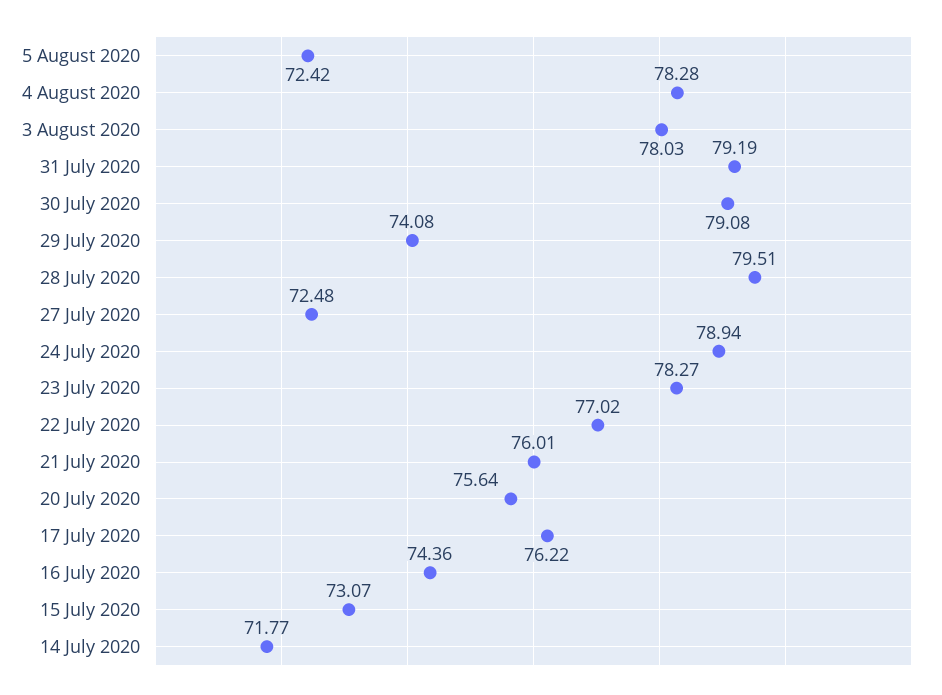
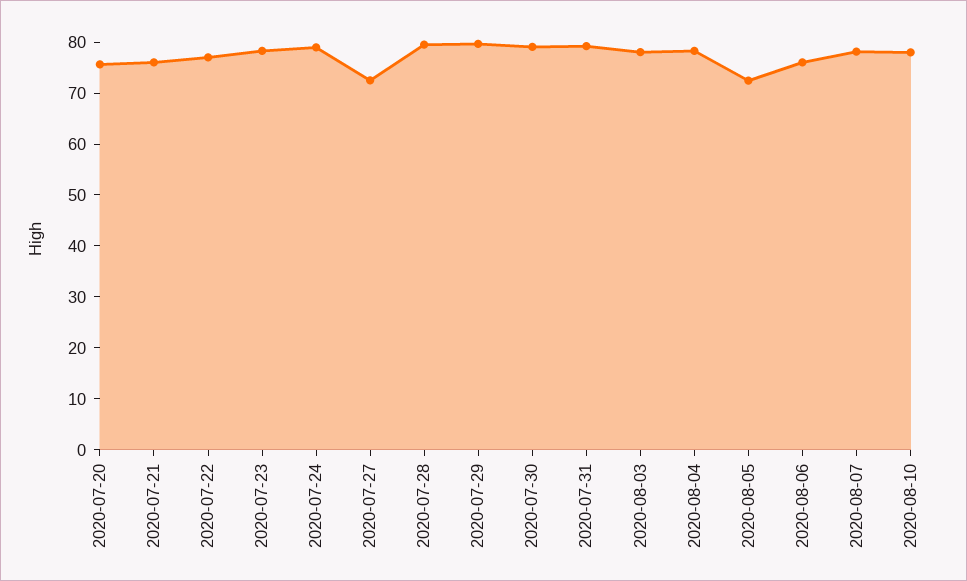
29 July 2020: 74.08 -> 80
17 July 2020: 76.22 -> none
16 July 2020: 74.36 -> none
15 July 2020: 73.07 -> none
14 July 2020: 71.77 -> none
2020-08-06: none -> 76
2020-08-07: none -> 78
2020-08-10: none -> 78

